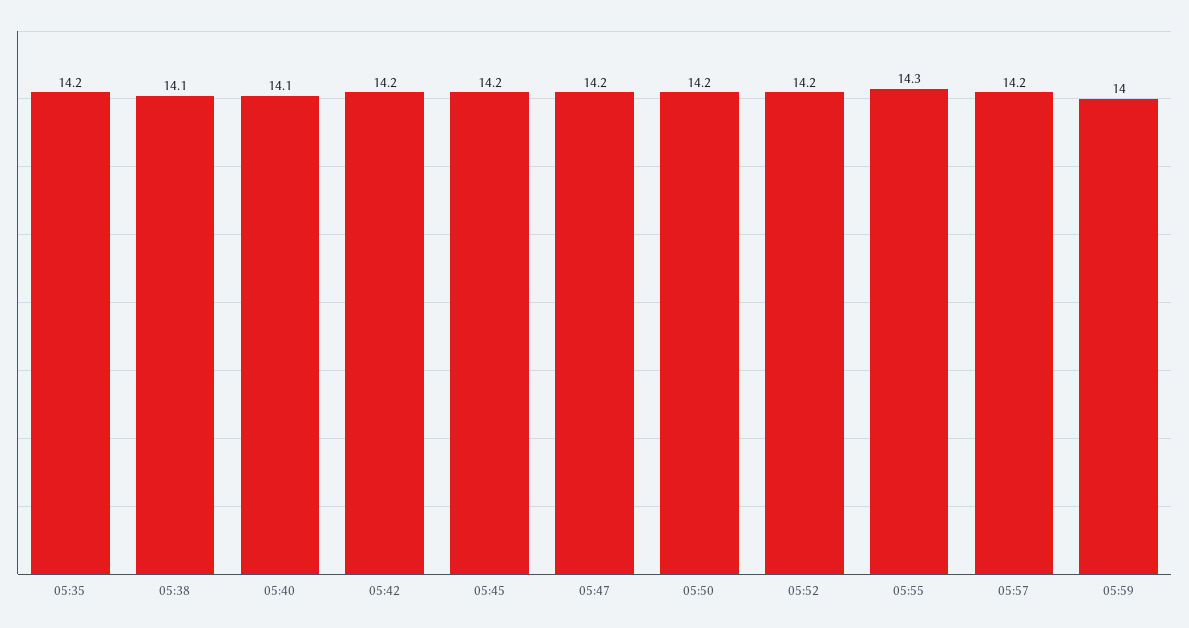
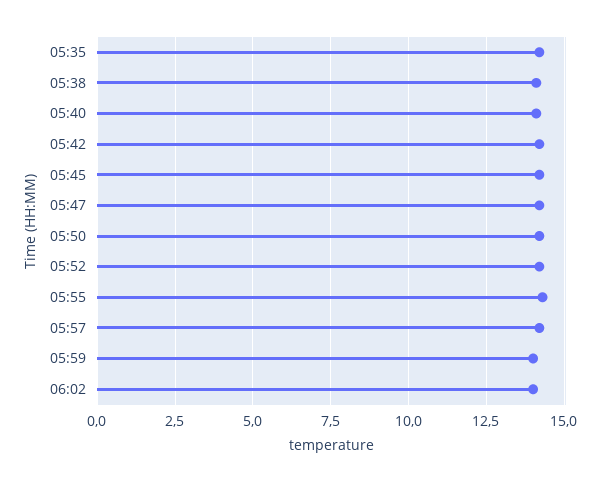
06:02: none -> 14

